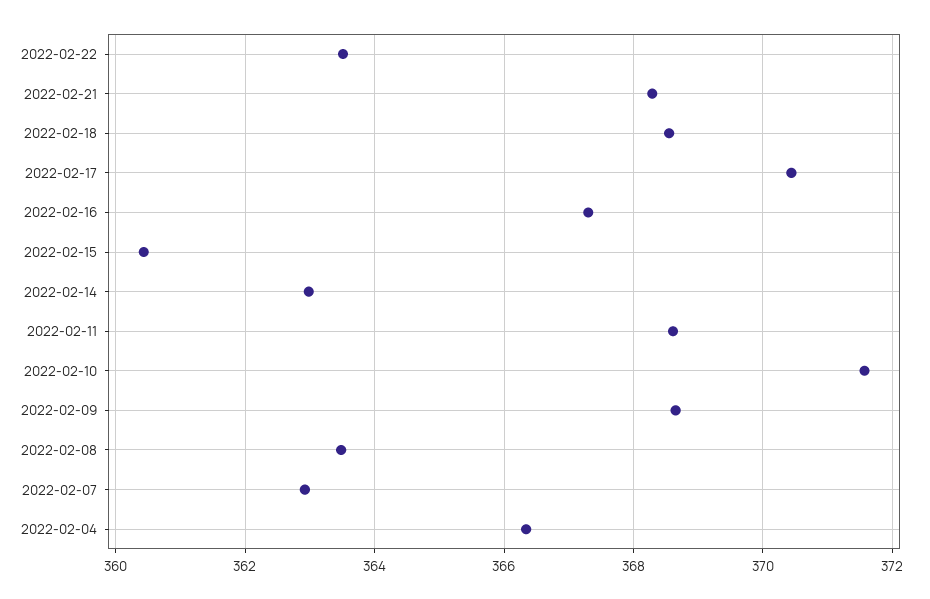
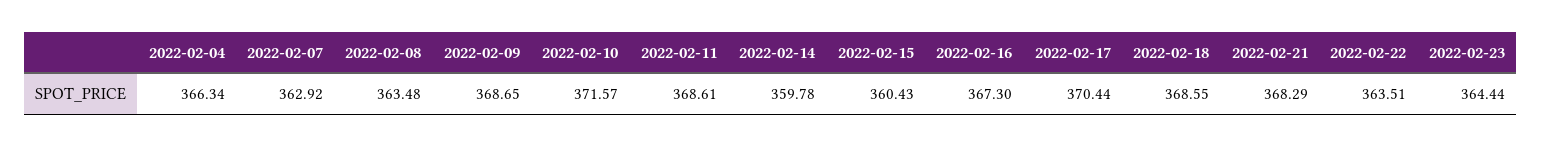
2022-02-14: 363 -> 359.78
2022-02-23: none -> 364.44

